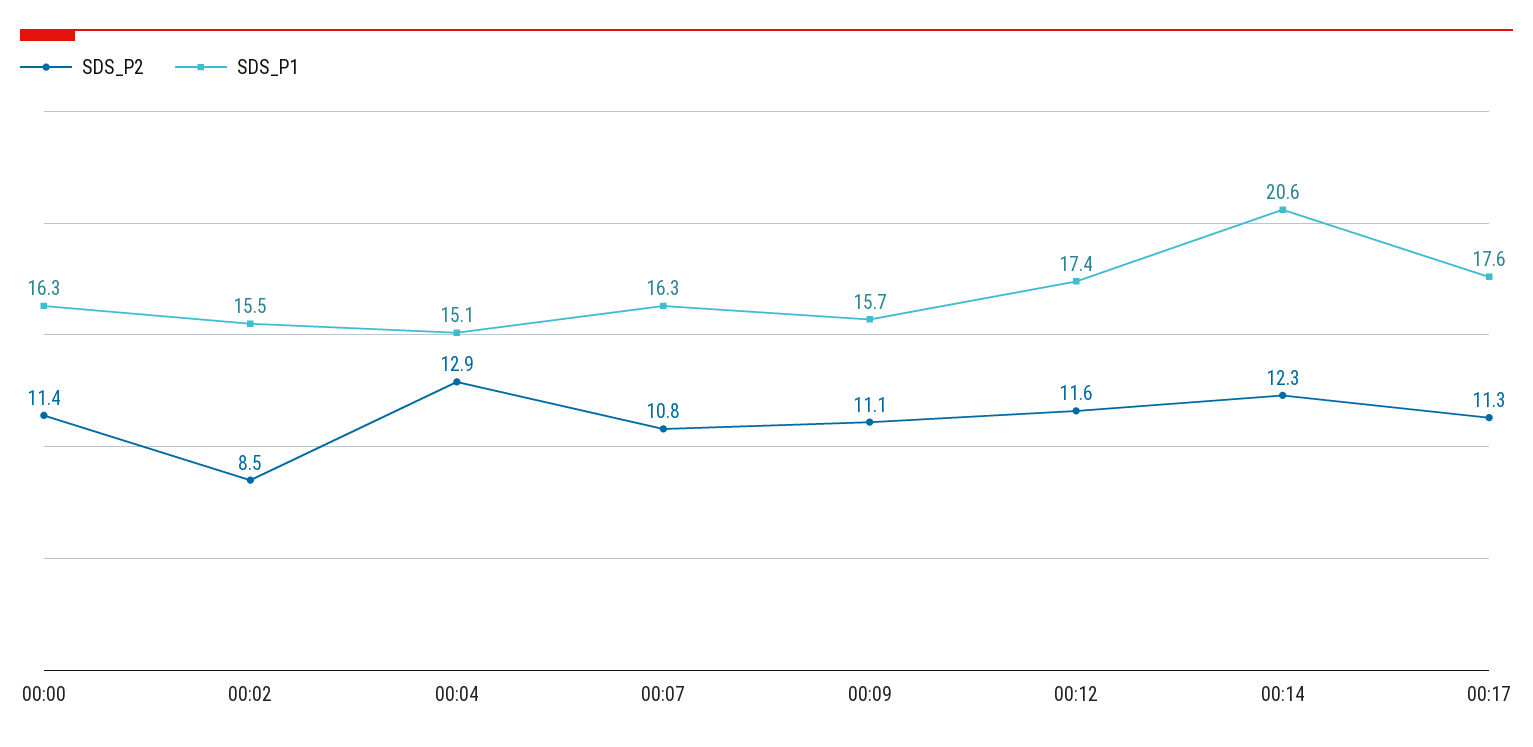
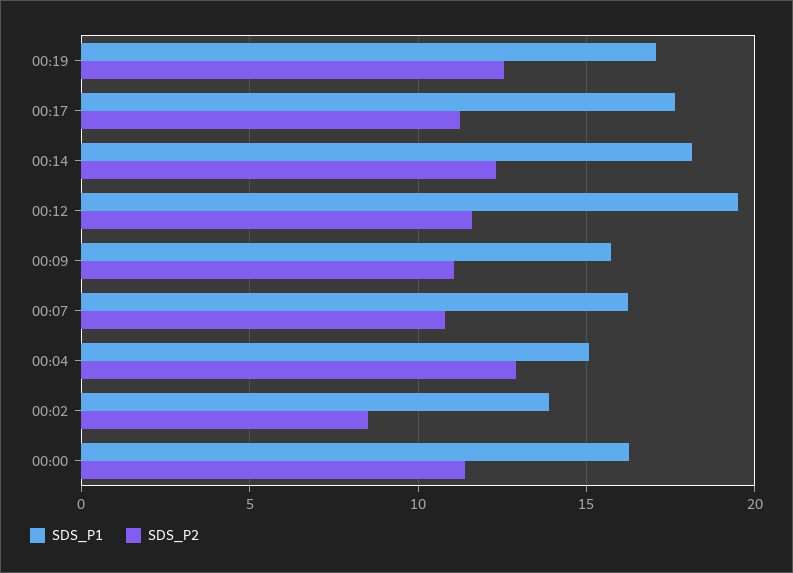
SDS_P1, 00:02: 15.5 -> 14
SDS_P1, 00:12: 17.4 -> 19.5
SDS_P1, 00:14: 20.6 -> 18
SDS_P1, 00:19: none -> 17
SDS_P2, 00:19: none -> 12.5

